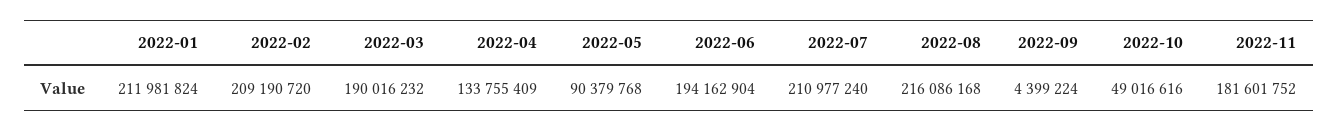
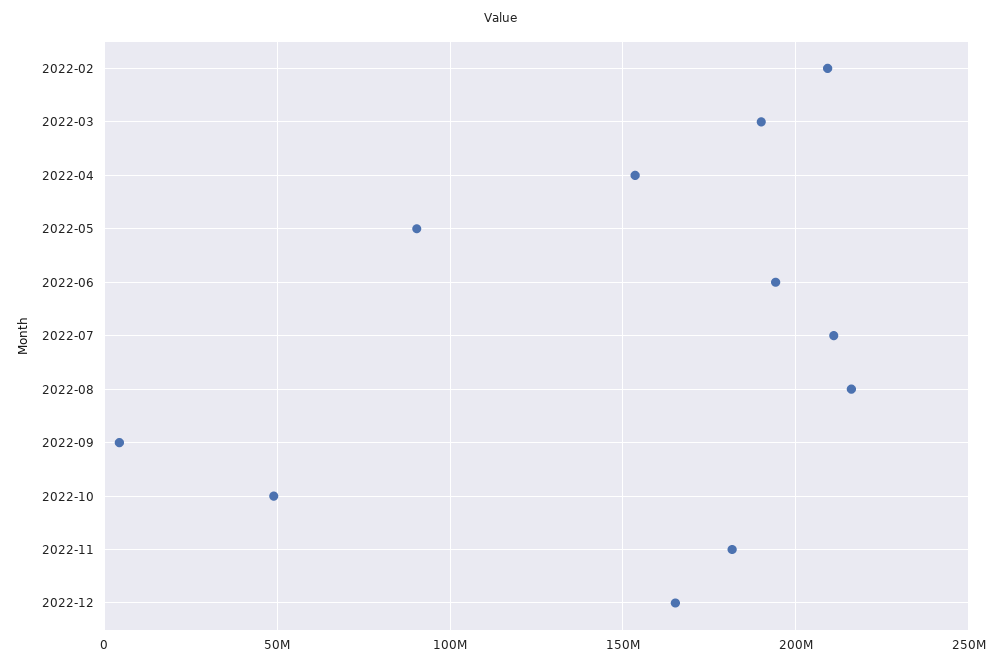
2022-01: 211981824 -> none
2022-04: 133755409 -> 155000000
2022-12: none -> 165000000

